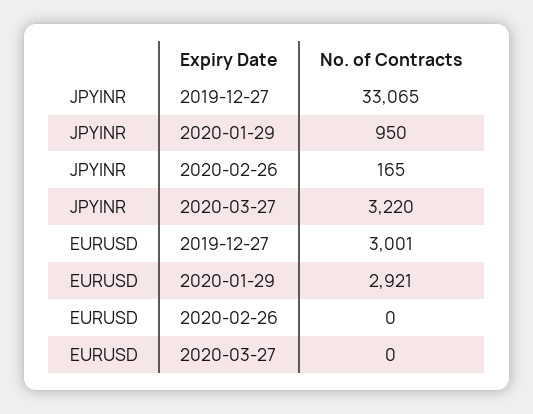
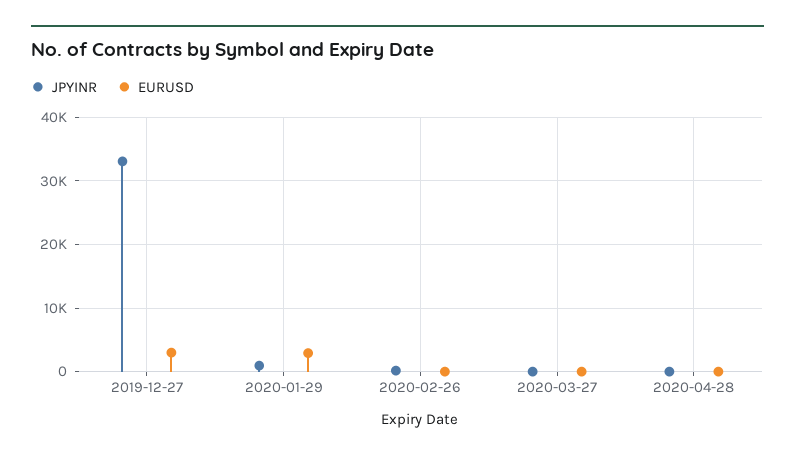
JPYINR, 2020-03-27: 3220 -> 0
JPYINR, 2020-04-28: none -> 0
EURUSD, 2020-04-28: none -> 0

